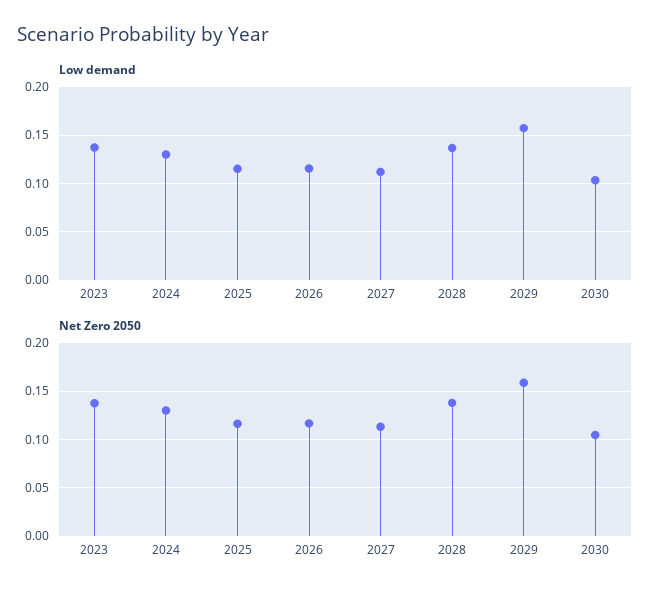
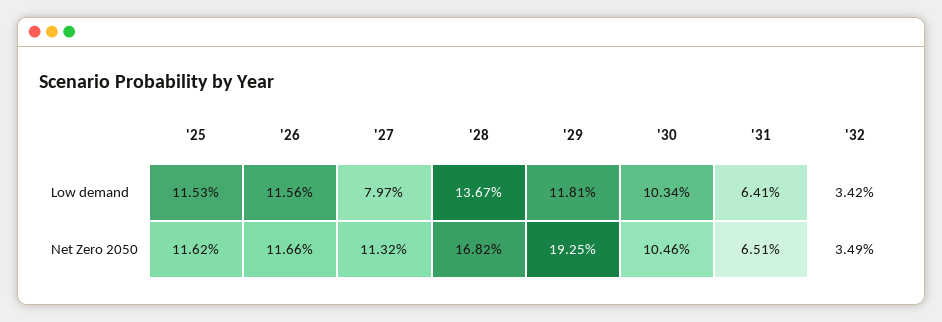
Low demand, 2023: 0.14 -> none
Low demand, 2024: 0.13 -> none
Low demand, 2027: 0.11 -> 0.0797
Low demand, 2029: 0.16 -> 0.1181
Net Zero 2050, 2023: 0.14 -> none
Net Zero 2050, 2024: 0.13 -> none
Net Zero 2050, 2028: 0.14 -> 0.1682
Net Zero 2050, 2029: 0.16 -> 0.1925
Low demand, '31: none -> 0.0641
Low demand, '32: none -> 0.0342
Net Zero 2050, '31: none -> 0.0651
Net Zero 2050, '32: none -> 0.0349

